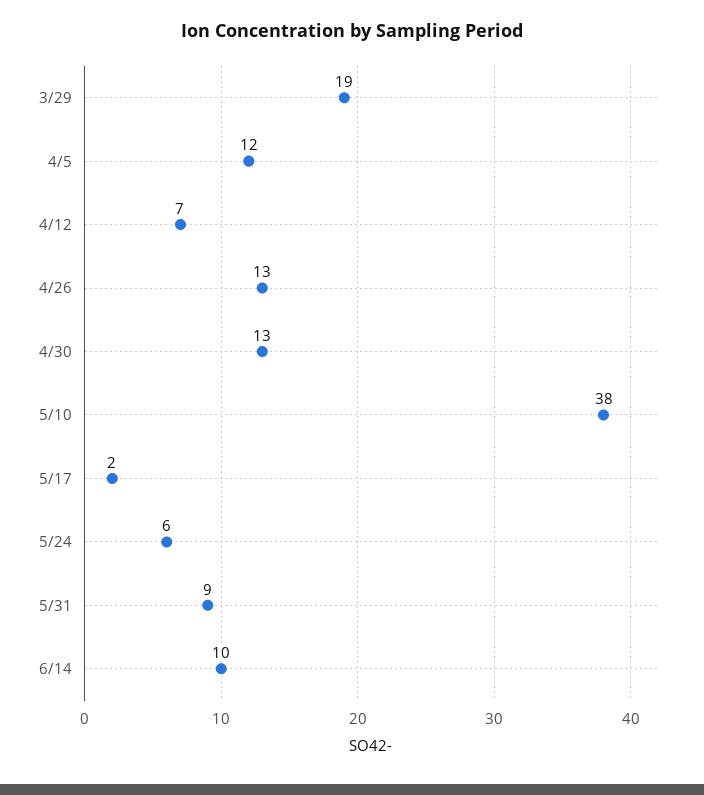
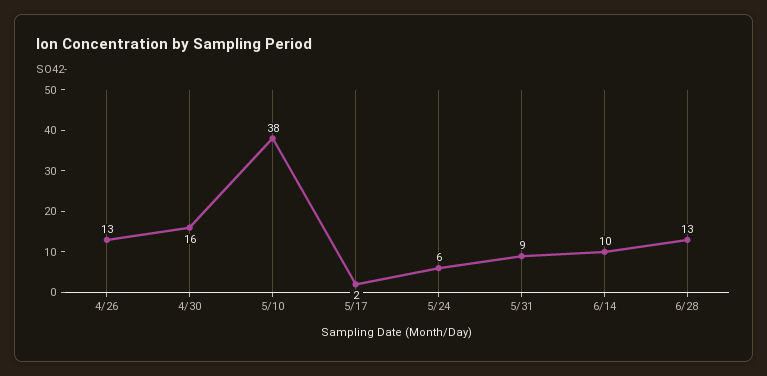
3/29: 19 -> none
4/5: 12 -> none
4/12: 7 -> none
4/30: 13 -> 16
6/28: none -> 13

